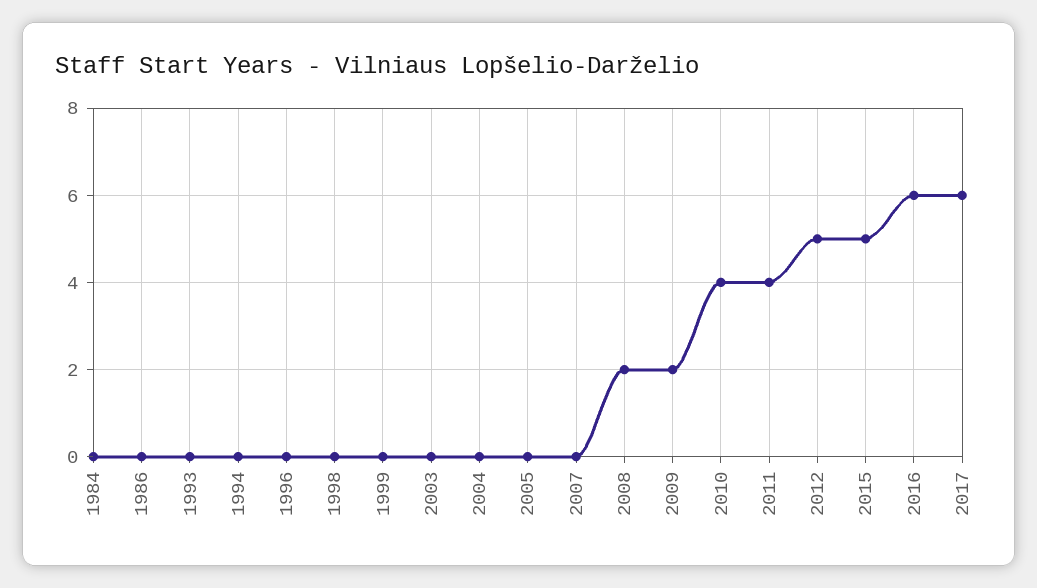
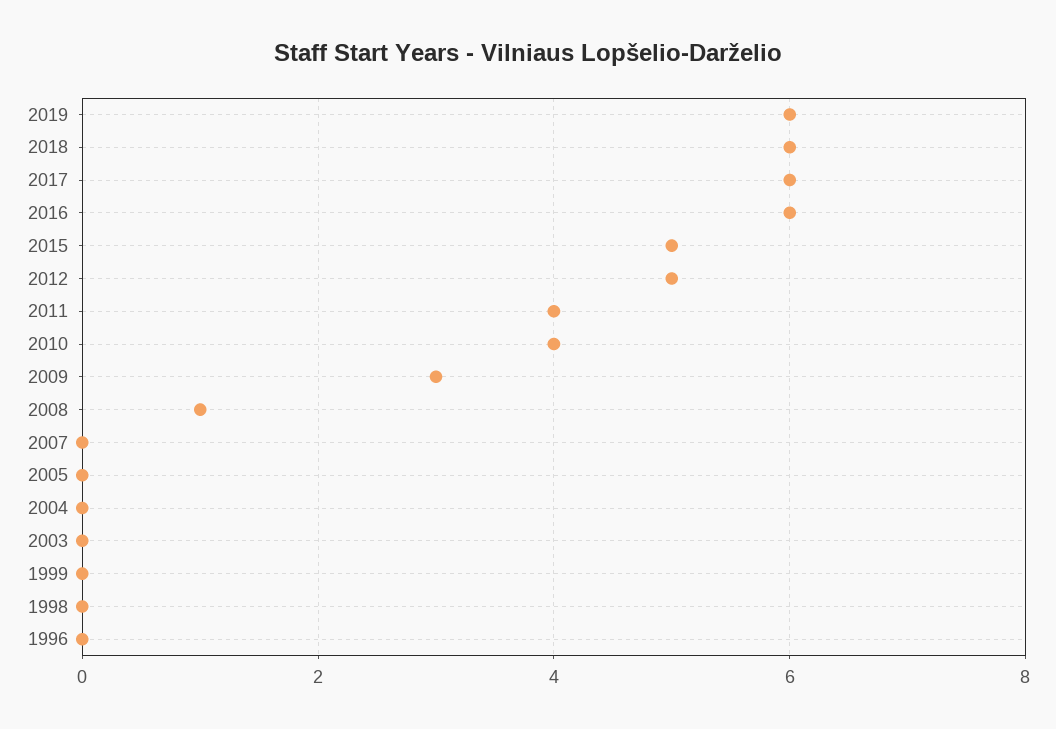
1984: 0 -> none
1986: 0 -> none
1993: 0 -> none
1994: 0 -> none
2008: 2 -> 1
2009: 2 -> 3
2019: none -> 6
2018: none -> 6

